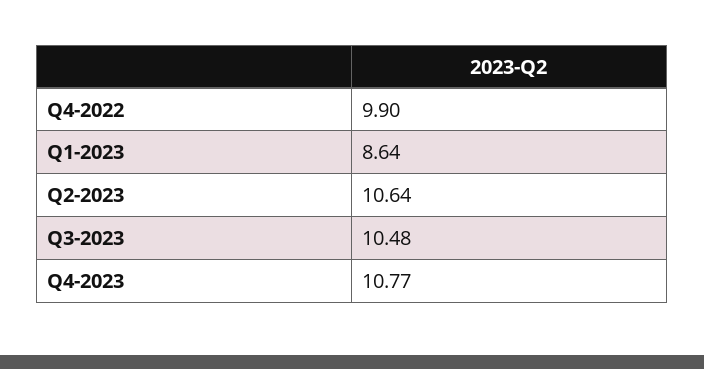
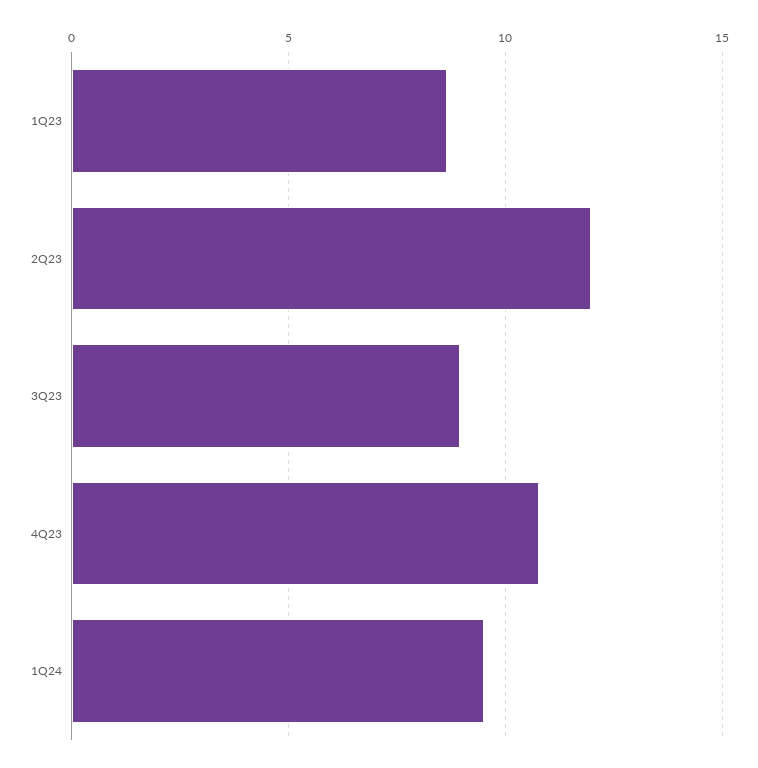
Q4-2022: 9.9 -> none
Q2-2023: 10.64 -> 12
Q3-2023: 10.48 -> 9
1Q24: none -> 9.5

